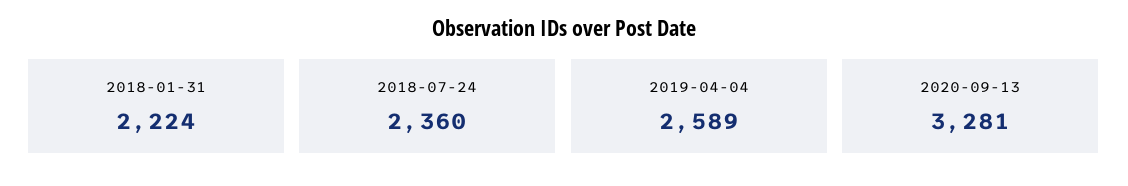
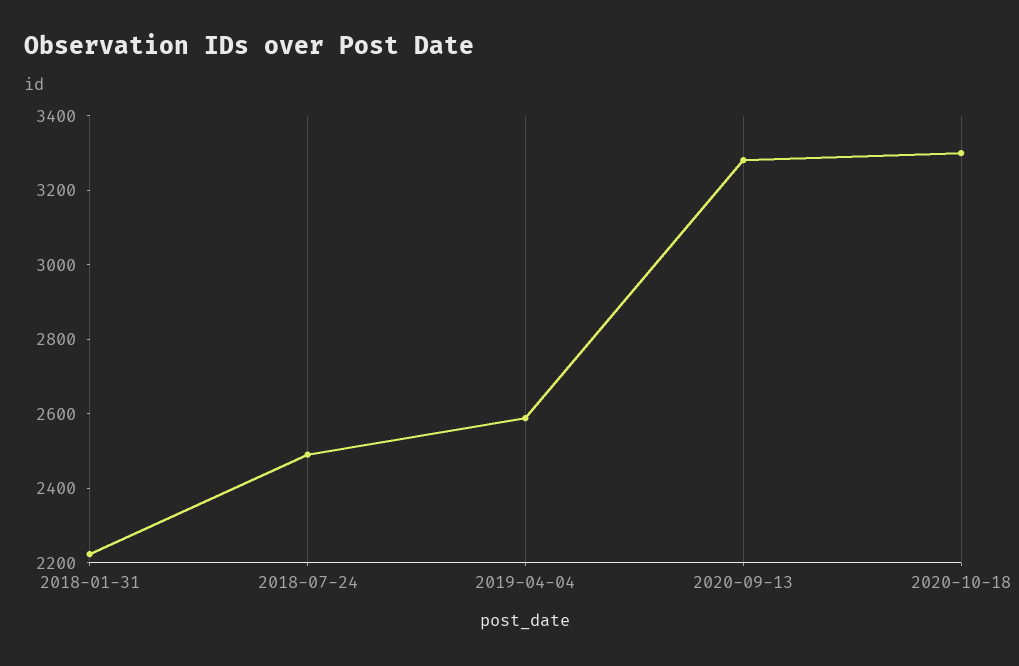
2018-07-24: 2360 -> 2500
2020-10-18: none -> 3300

